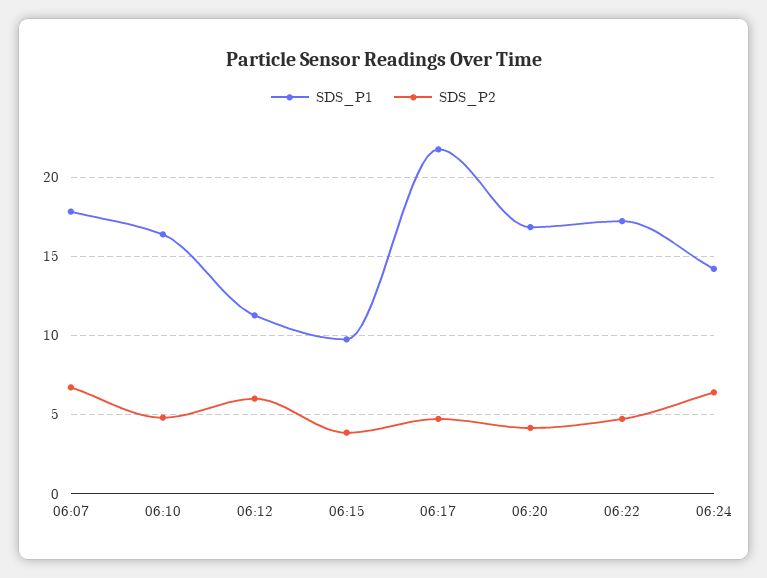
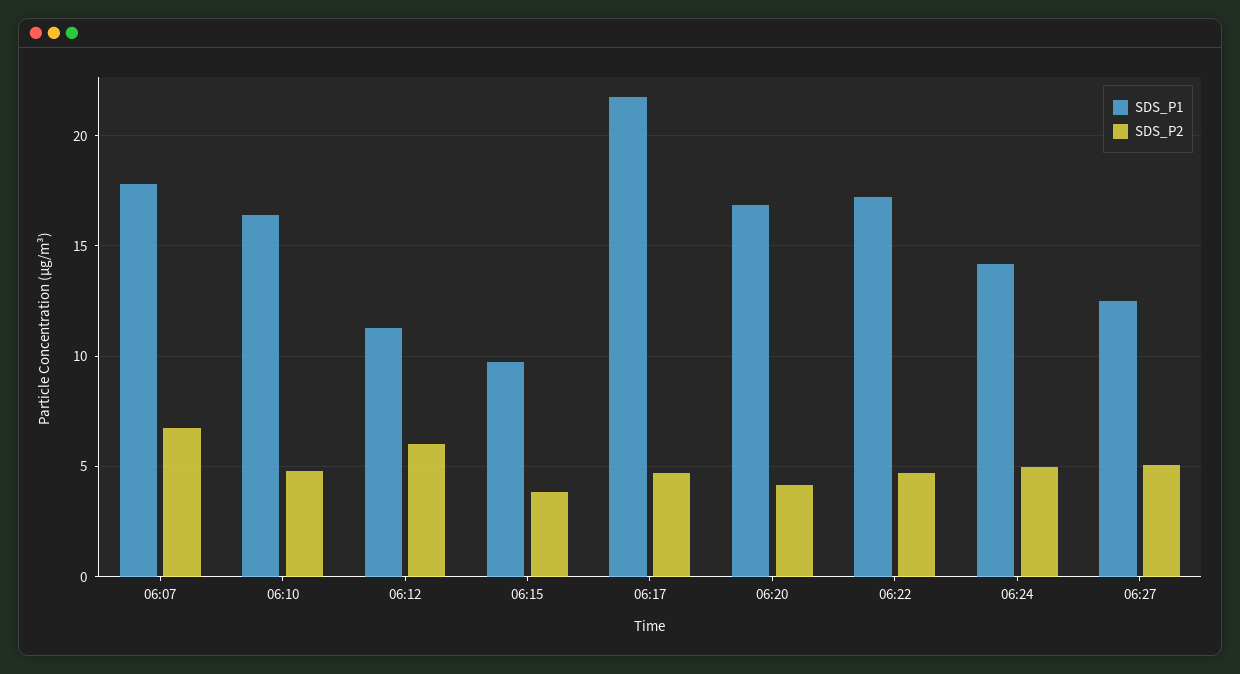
SDS_P2, 06:24: 6.5 -> 5
SDS_P1, 06:27: none -> 12.5
SDS_P2, 06:27: none -> 5

